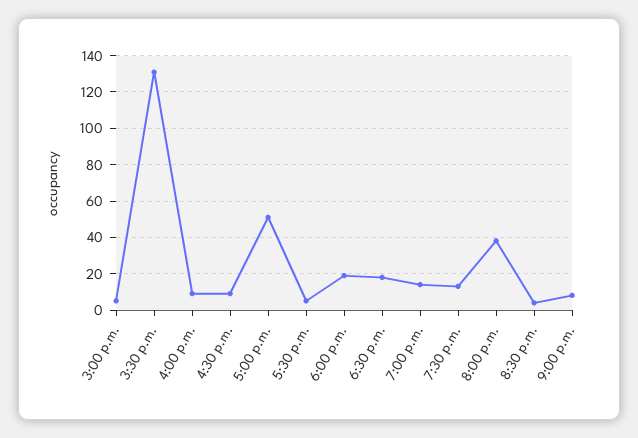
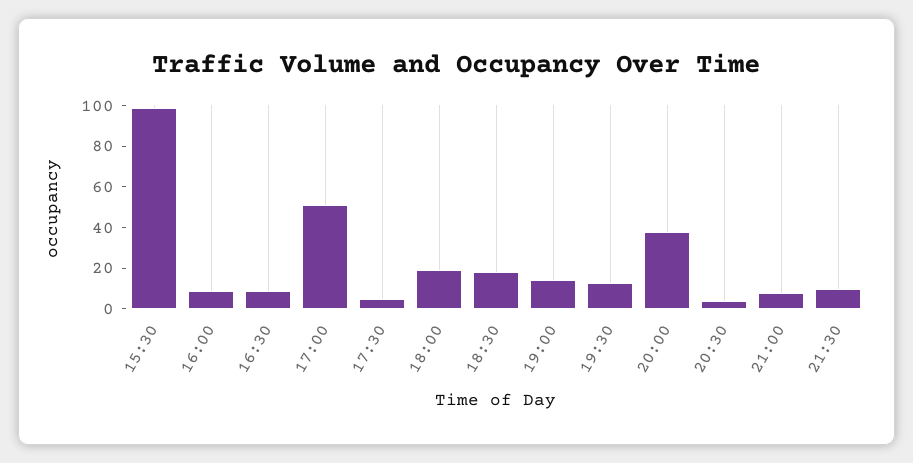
3:00 p.m.: 5 -> none
3:30 p.m.: 130 -> 100
21:30: none -> 10

